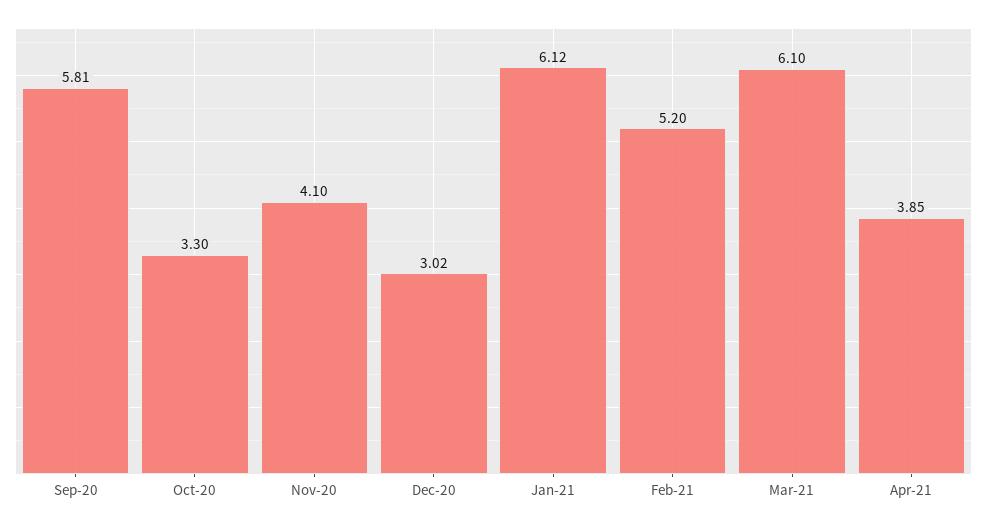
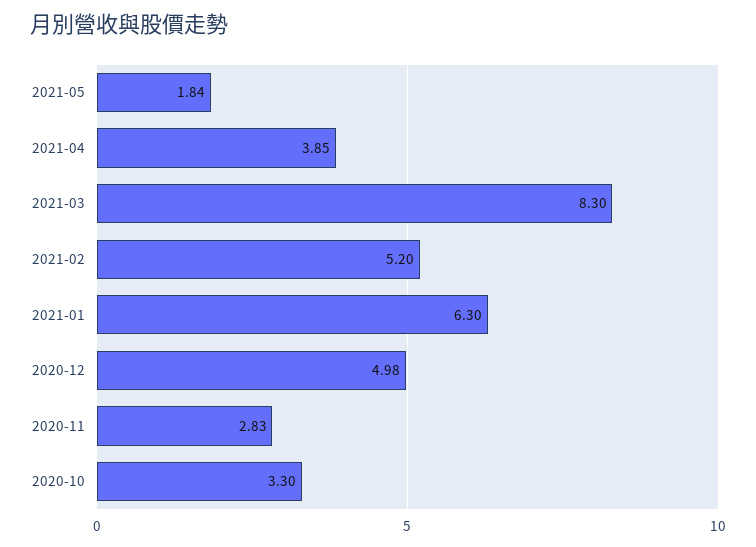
Sep-20: 5.81 -> none
Nov-20: 4.1 -> 2.83
Dec-20: 3.02 -> 4.98
Jan-21: 6.12 -> 6.3
Mar-21: 6.1 -> 8.3
2021-05: none -> 1.84

